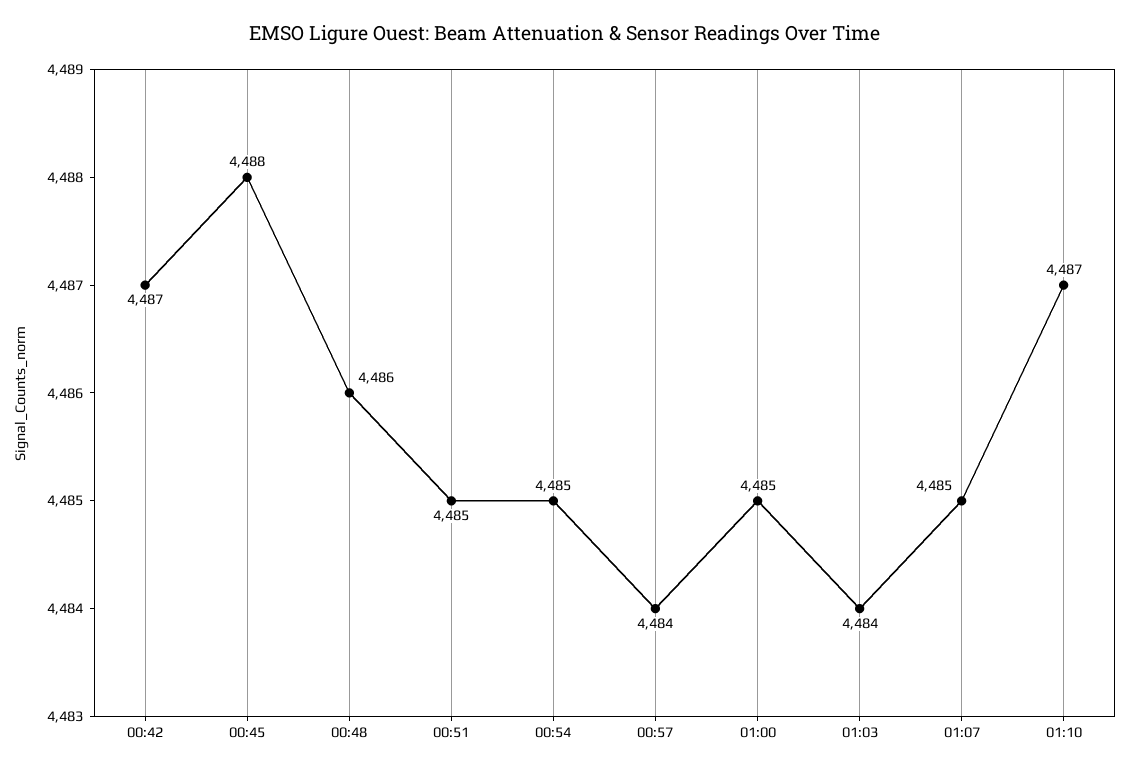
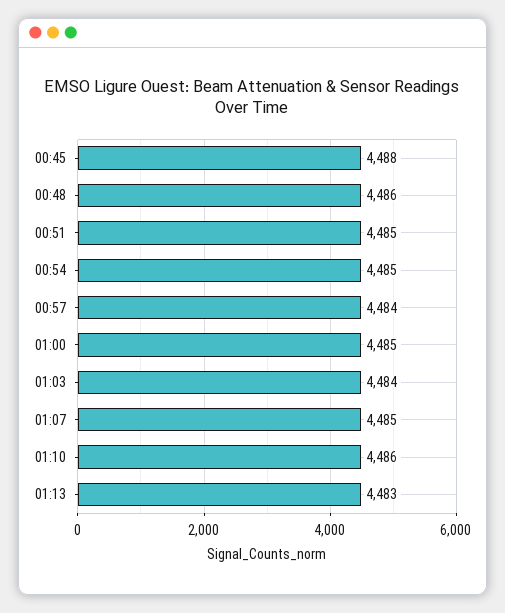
00:42: 4487 -> none
01:10: 4487 -> 4486
01:13: none -> 4483

